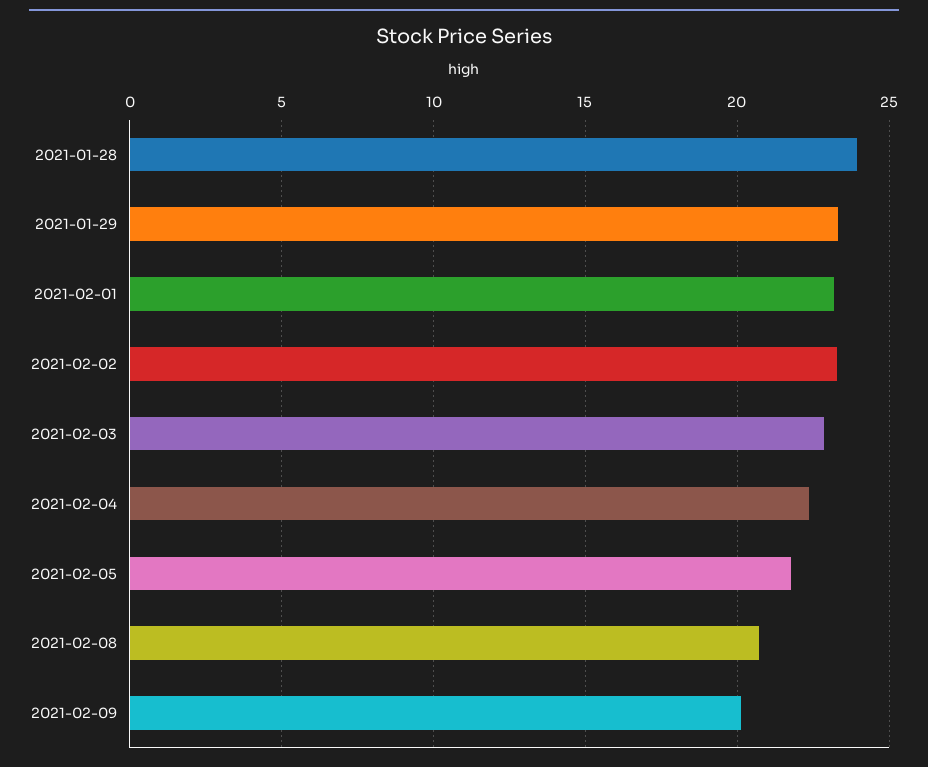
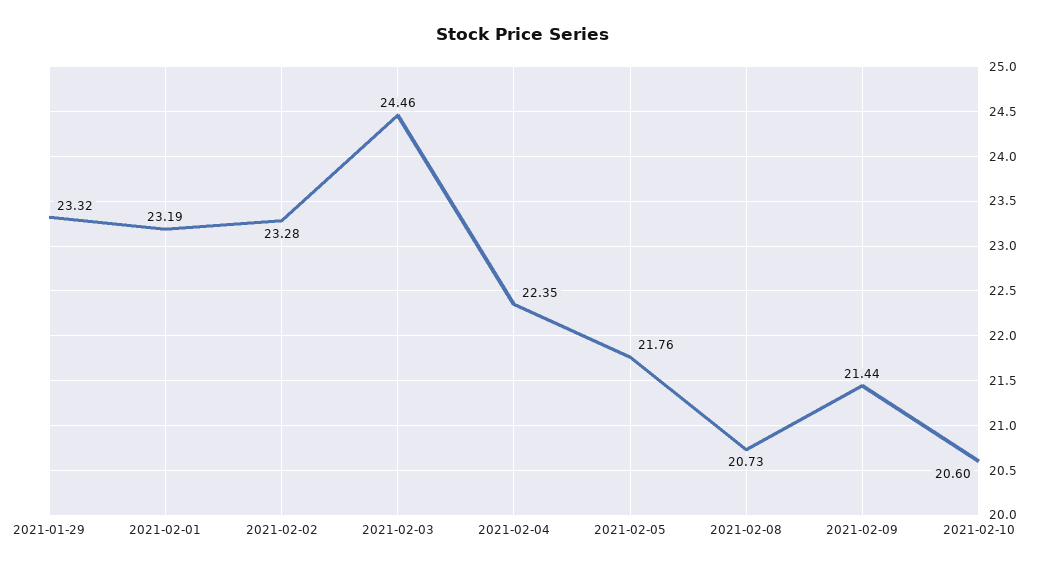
2021-01-28: 24 -> none
2021-02-03: 23 -> 24.46
2021-02-09: 20 -> 21.44
2021-02-10: none -> 20.6

